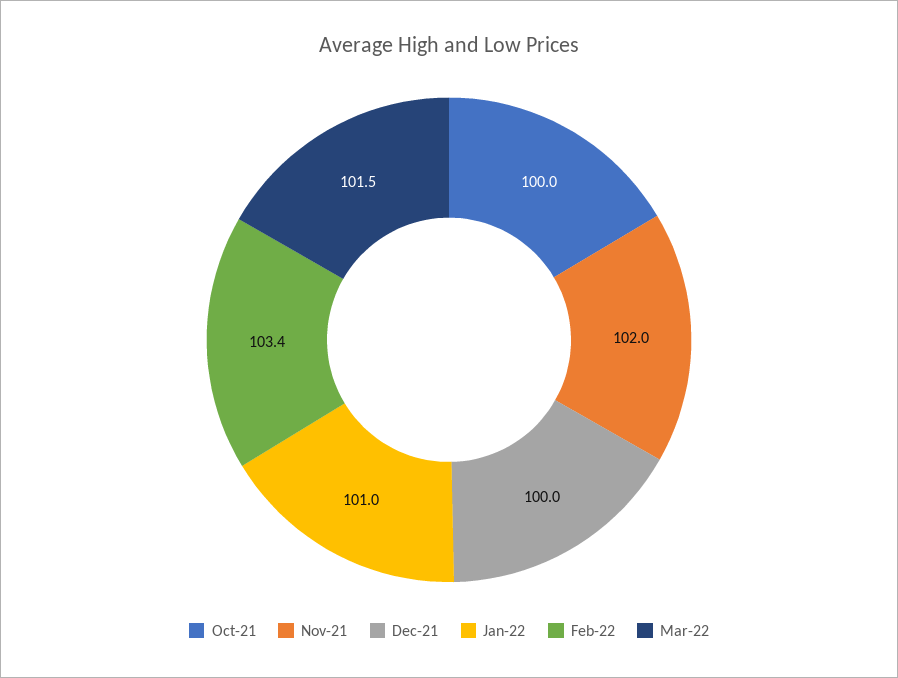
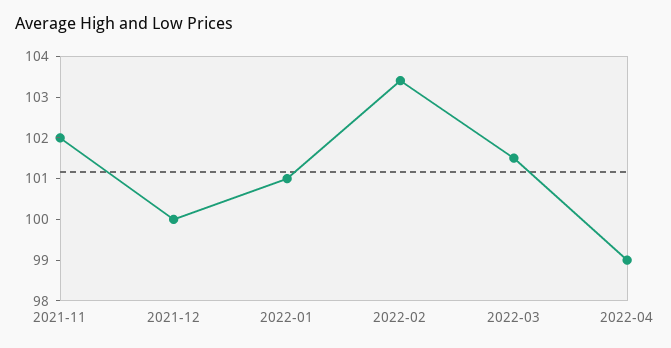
Oct-21: 100 -> none
2022-04: none -> 99

